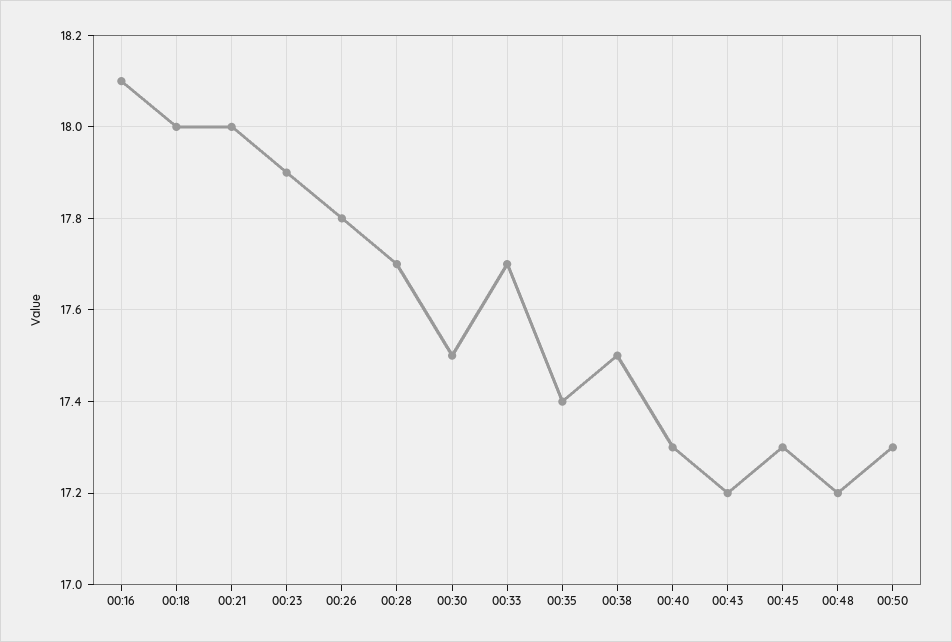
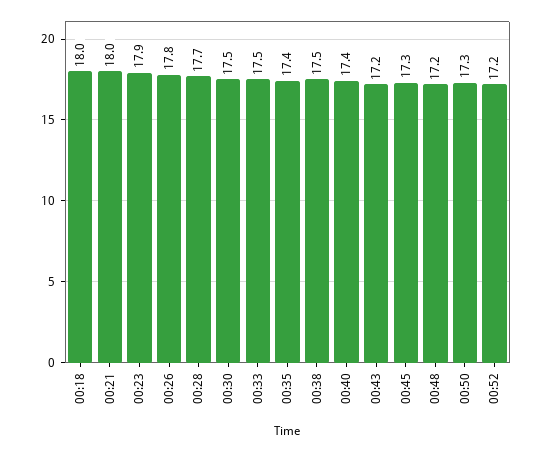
00:16: 18.1 -> none
00:33: 17.7 -> 17.5
00:40: 17.3 -> 17.4
00:52: none -> 17.2

